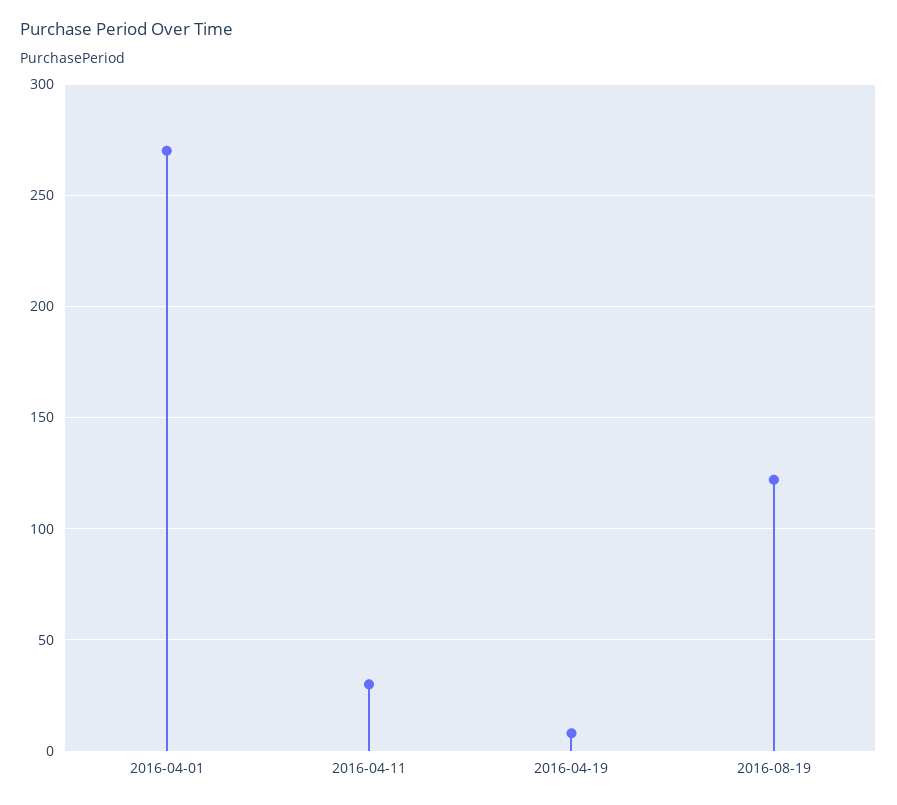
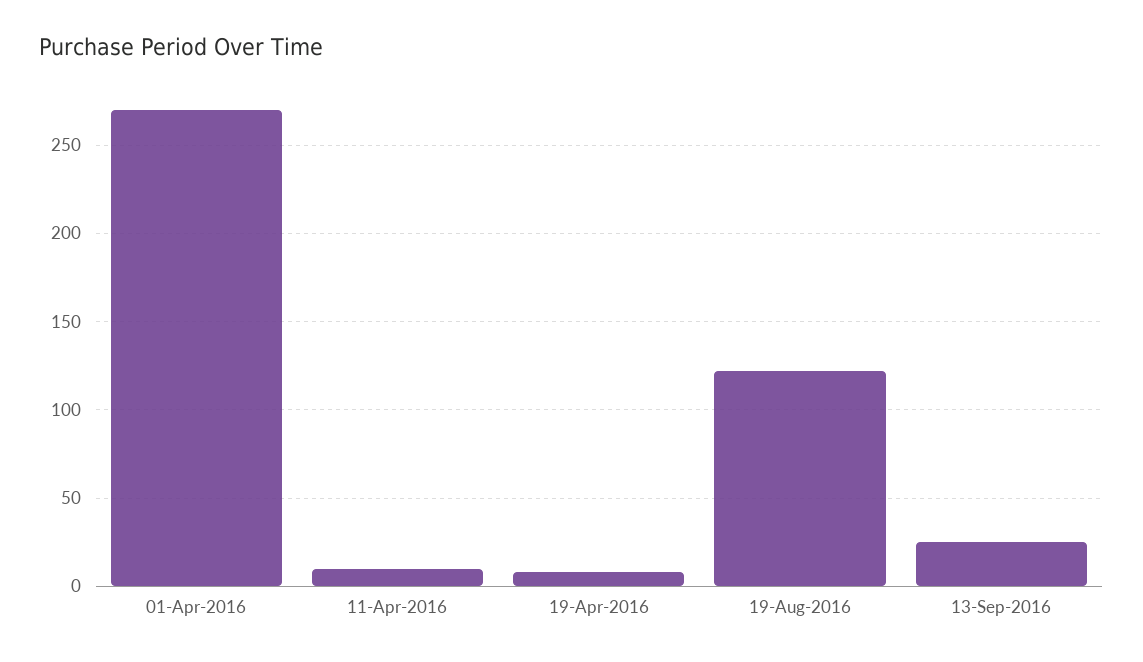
2016-04-11: 30 -> 10
13-Sep-2016: none -> 25

